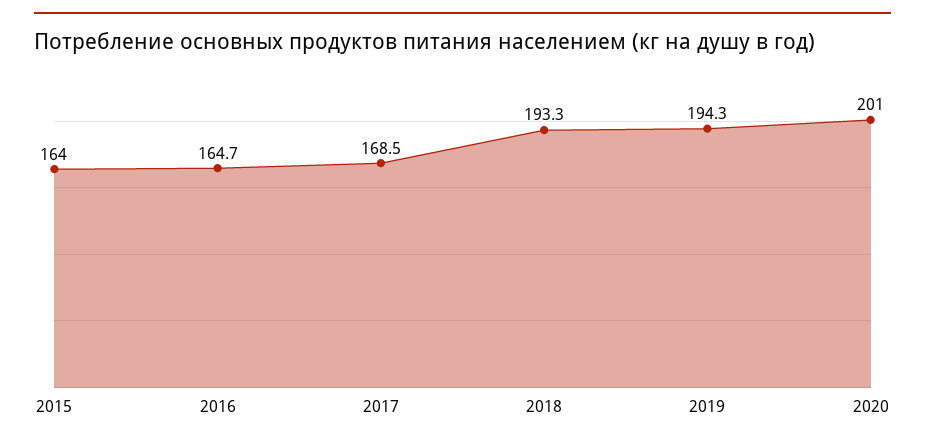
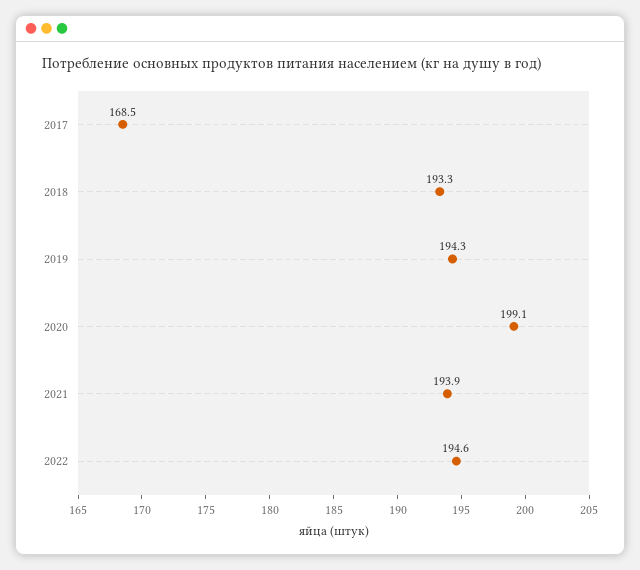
2015: 164 -> none
2016: 164.7 -> none
2020: 201 -> 199.1
2021: none -> 193.9
2022: none -> 194.6

